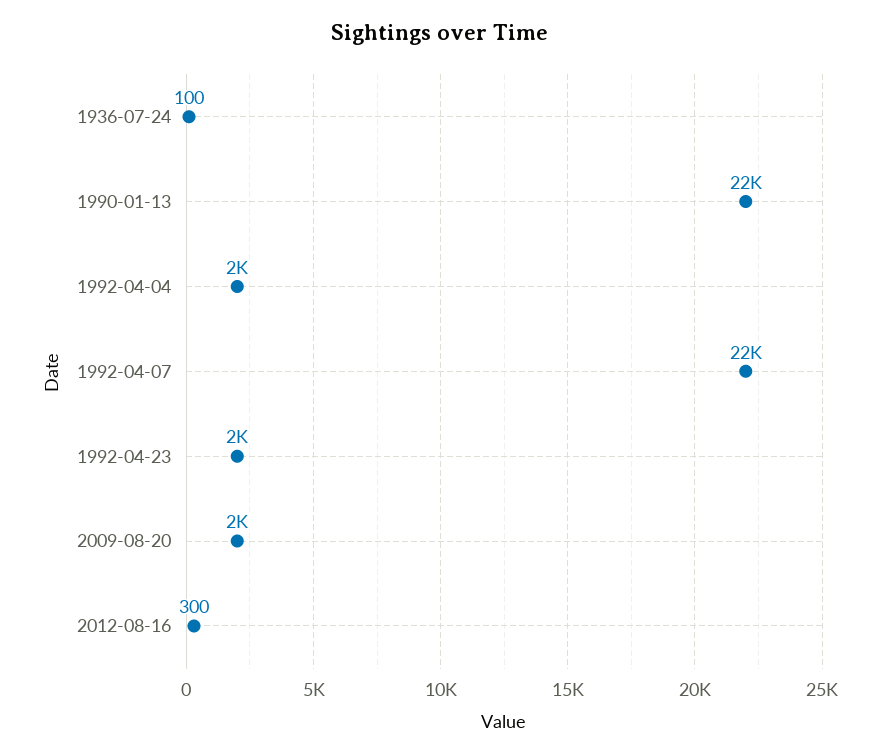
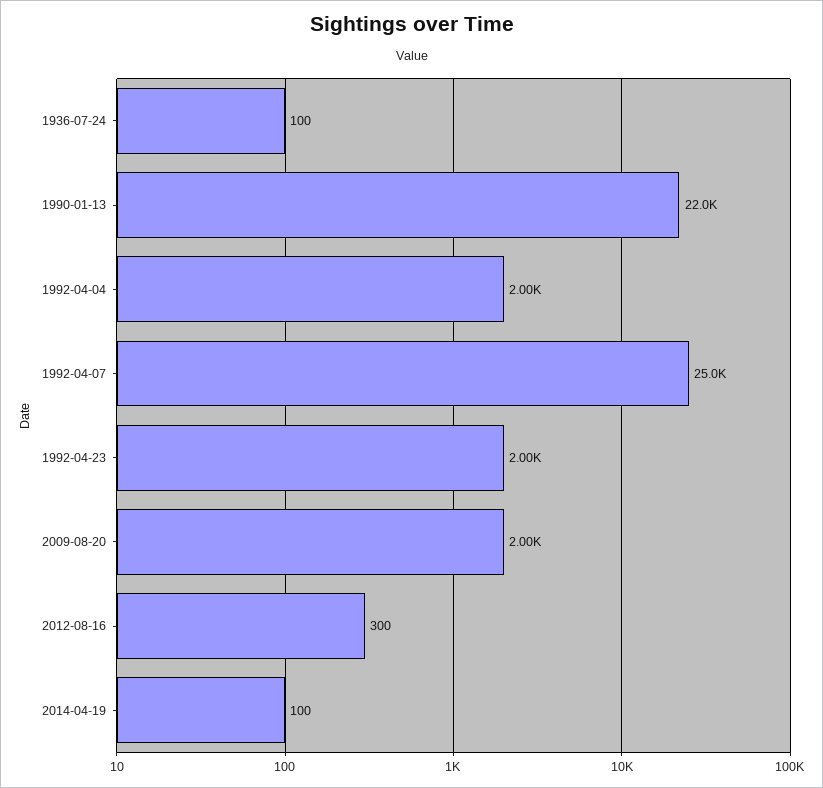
1992-04-07: 22000 -> 25000
2014-04-19: none -> 100

